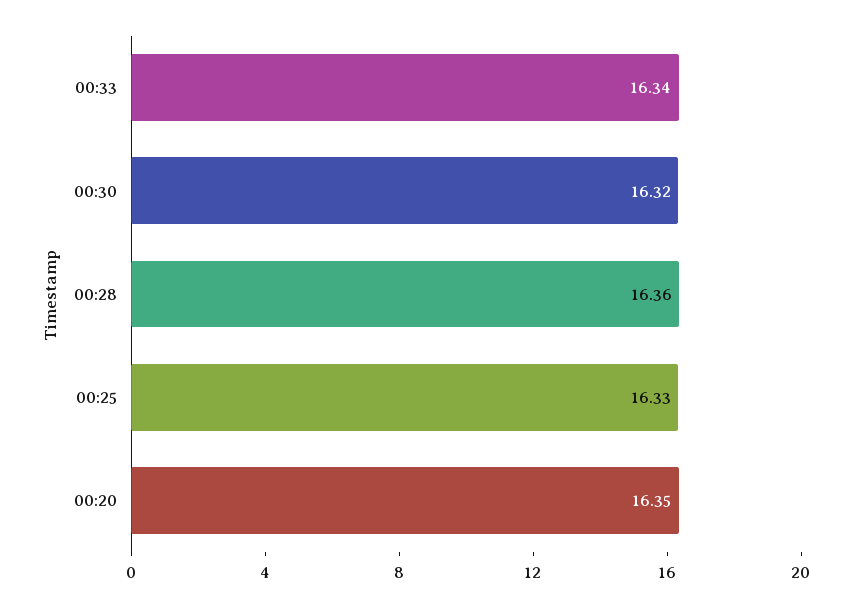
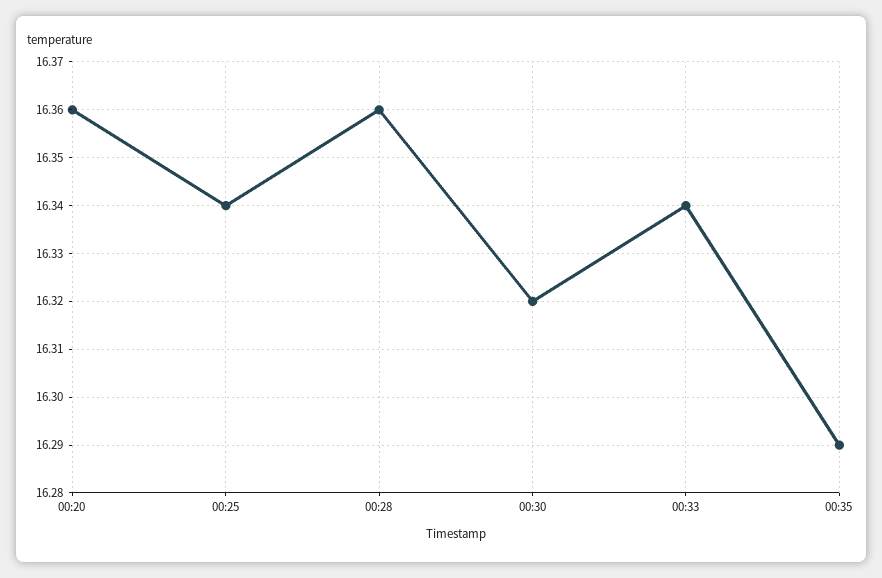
00:25: 16.33 -> 16.34
00:20: 16.35 -> 16.36
00:35: none -> 16.29

